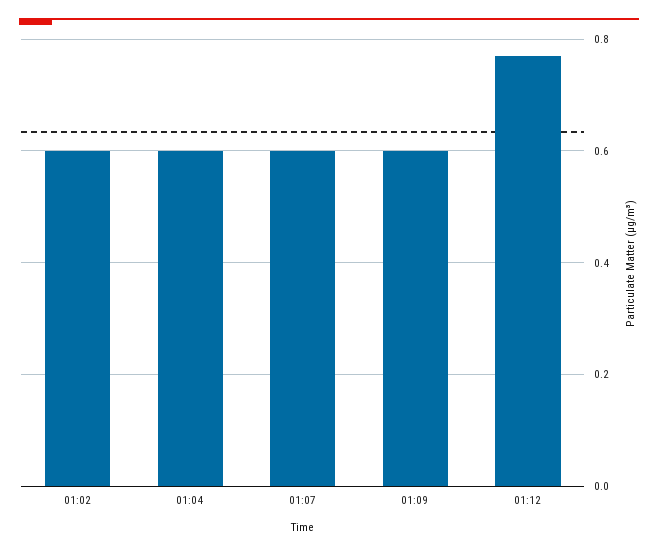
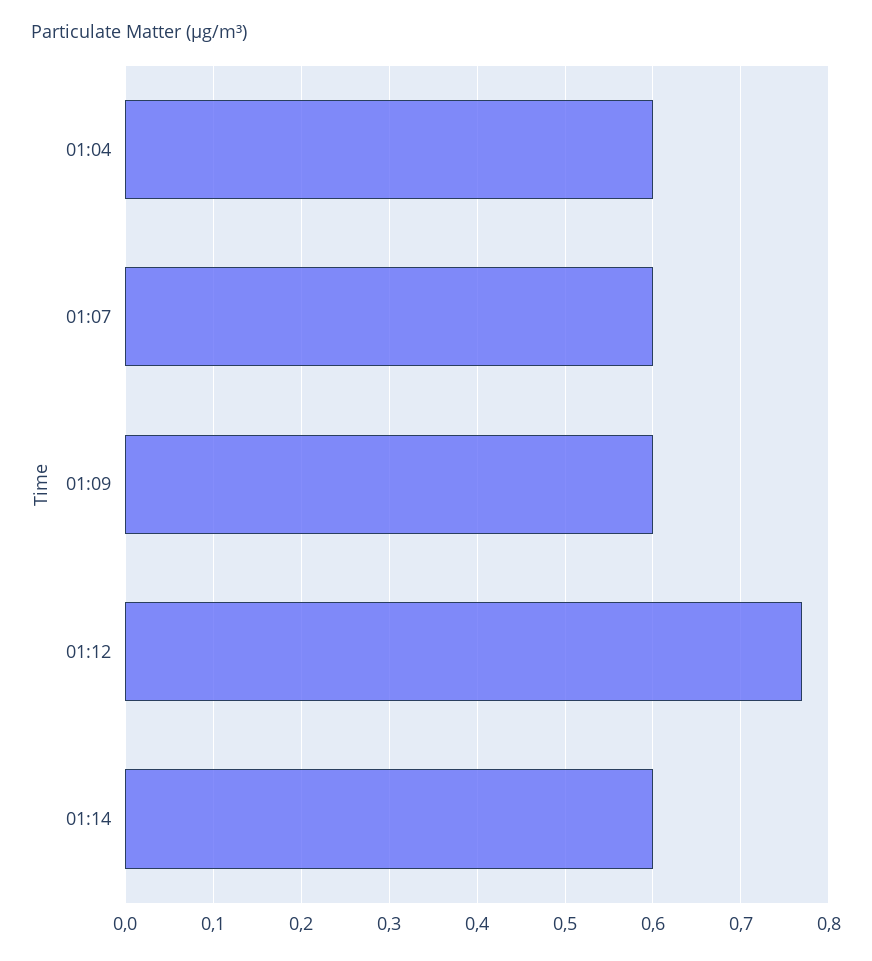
01:02: 0.6 -> none
01:14: none -> 0.6

